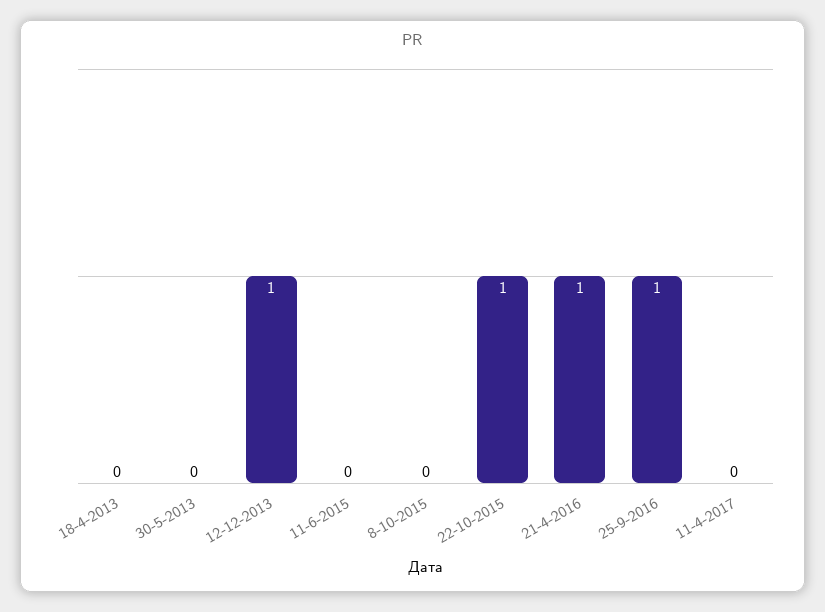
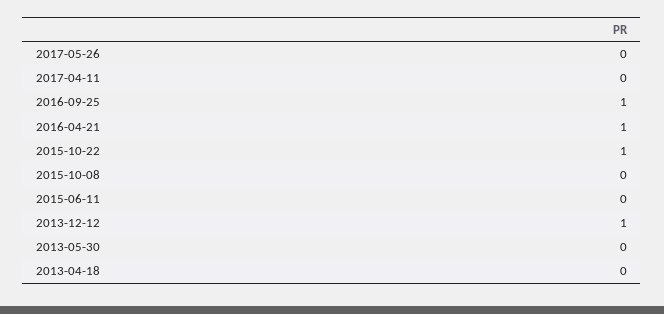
2017-05-26: none -> 0

